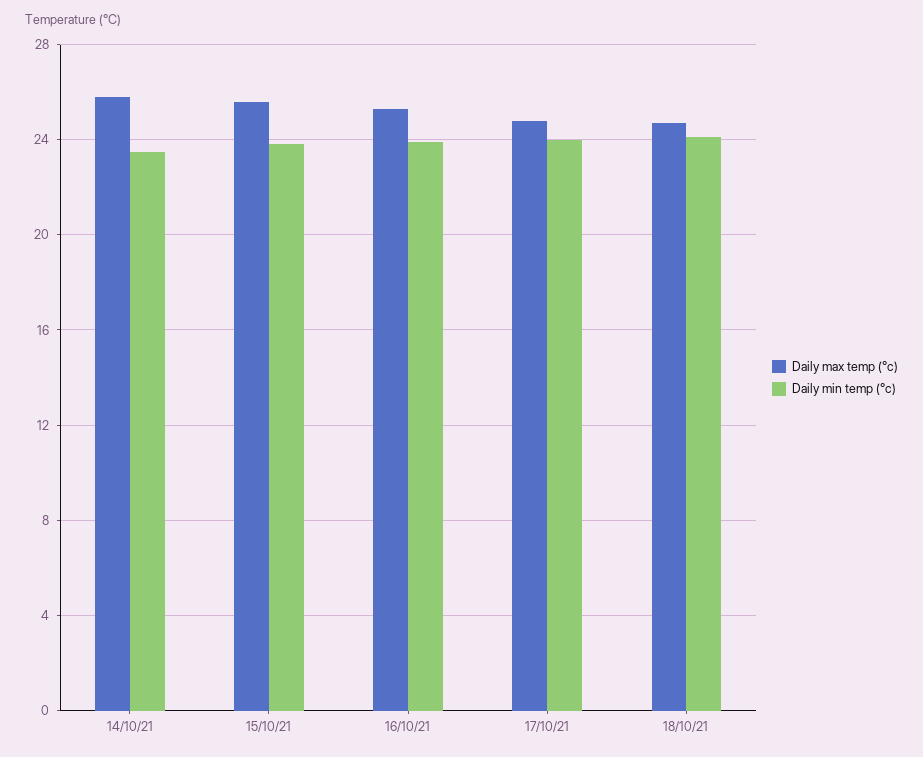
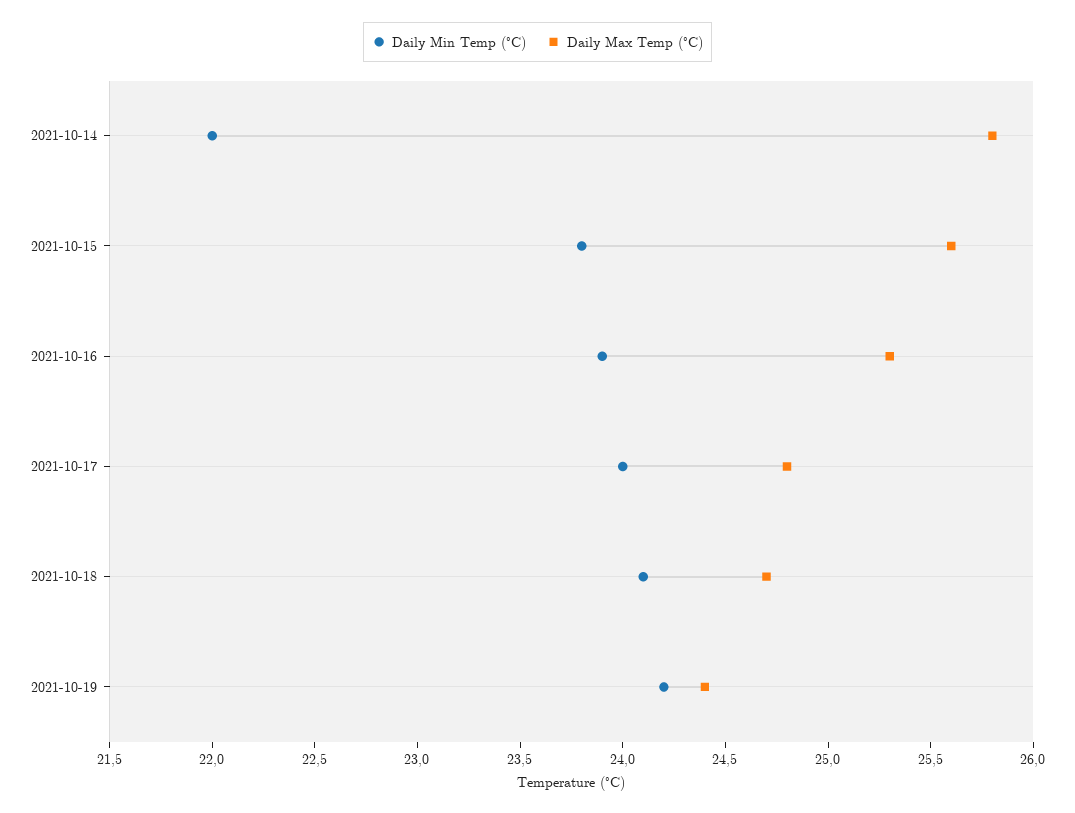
Daily min temp (°c), 14/10/21: 23.5 -> 22
Daily min temp (°c), 2021-10-19: none -> 24.2
Daily max temp (°c), 2021-10-19: none -> 24.4

